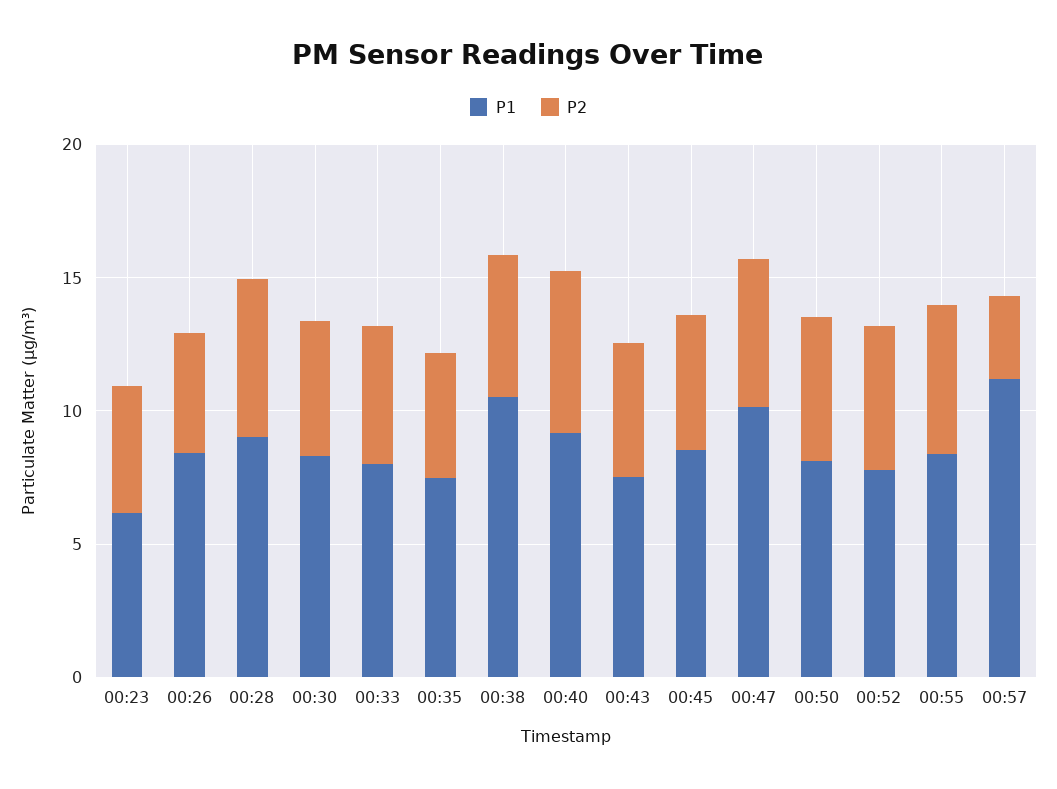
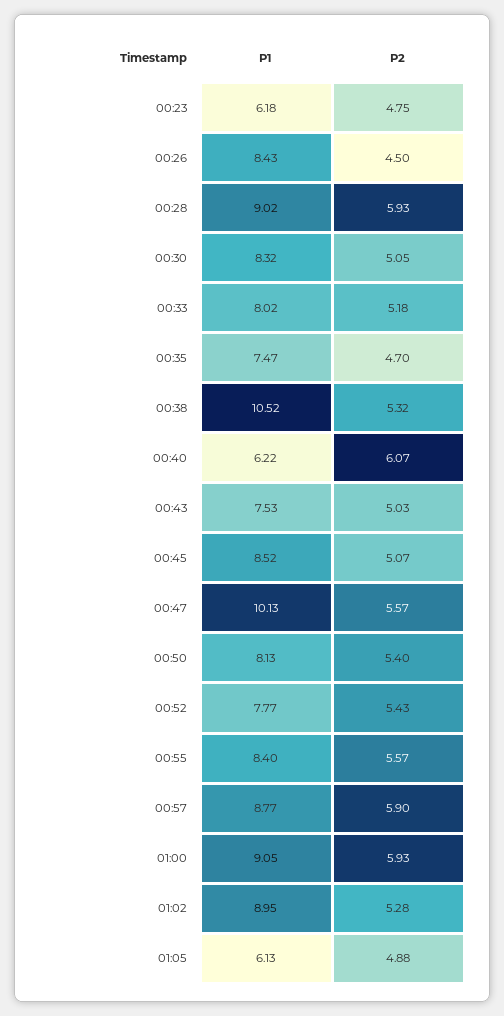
P1, 00:40: 9 -> 6.22
P1, 00:57: 11 -> 8.77
P2, 00:57: 3 -> 5.9
P1, 01:00: none -> 9.05
P2, 01:00: none -> 5.93
P1, 01:02: none -> 8.95
P2, 01:02: none -> 5.28
P1, 01:05: none -> 6.13
P2, 01:05: none -> 4.88

